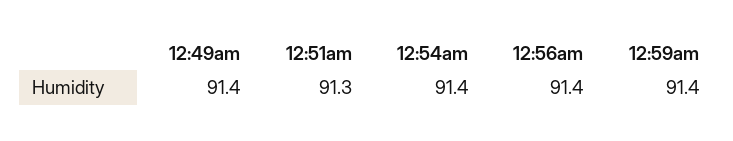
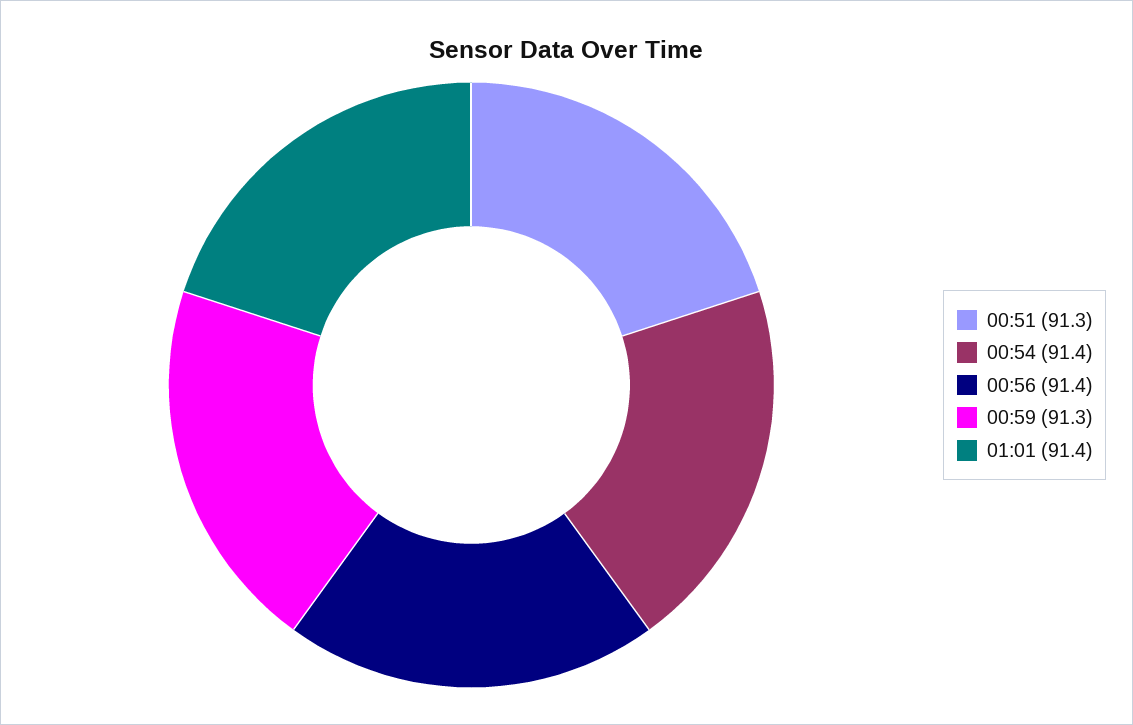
12:49am: 91.4 -> none
12:59am: 91.4 -> 91.3
01:01: none -> 91.4

